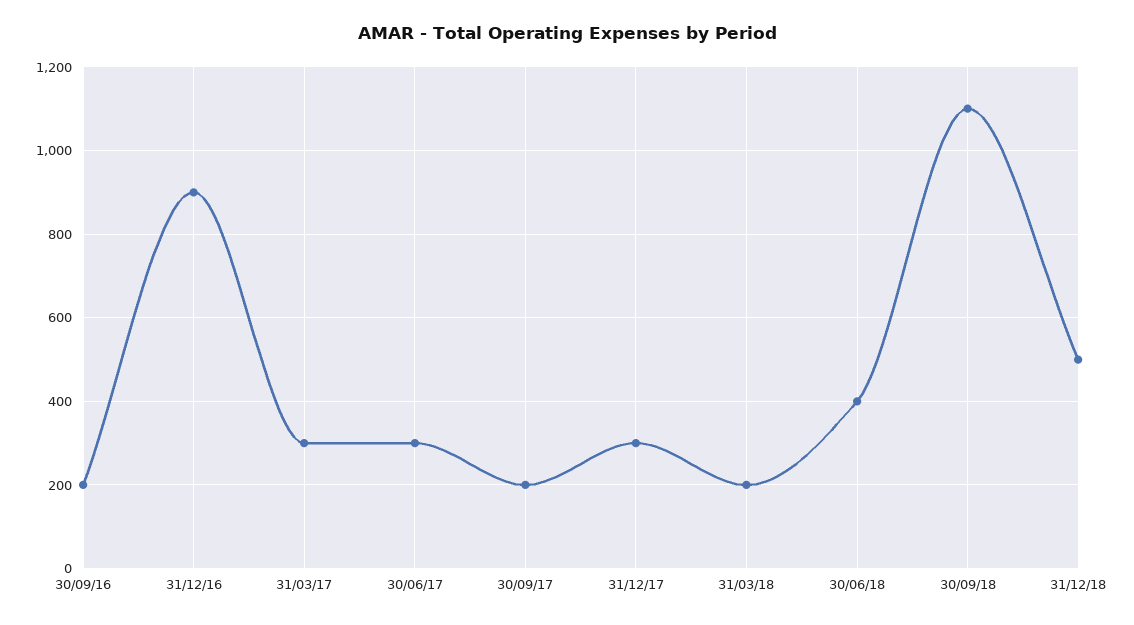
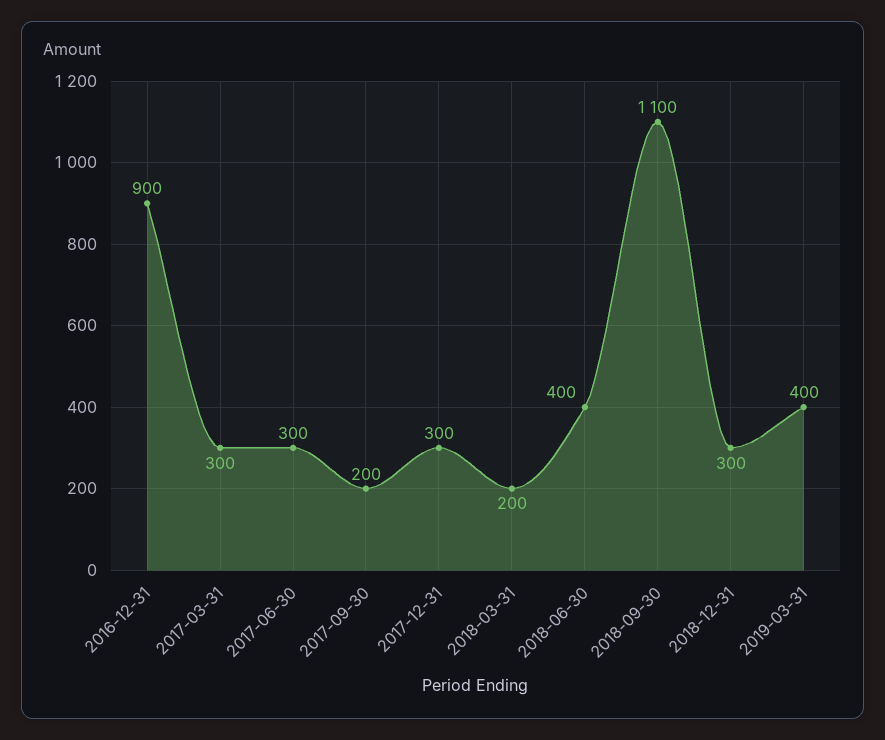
30/09/16: 200 -> none
31/12/18: 500 -> 300
2019-03-31: none -> 400

